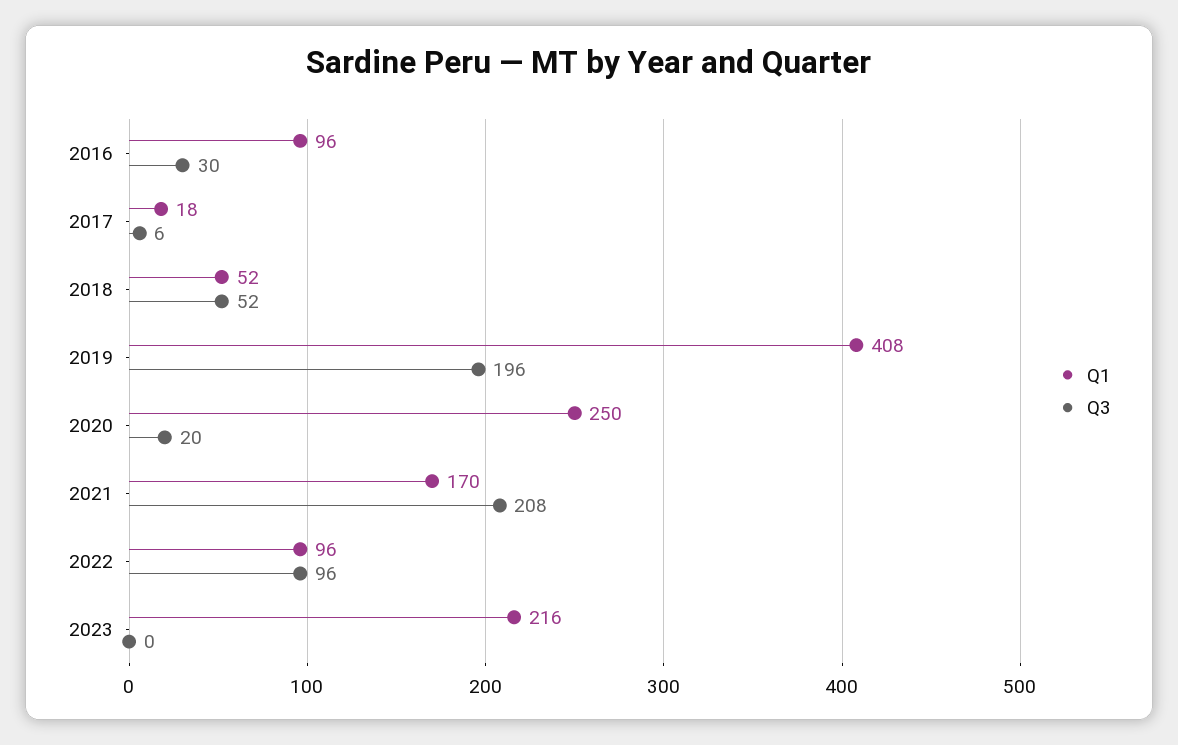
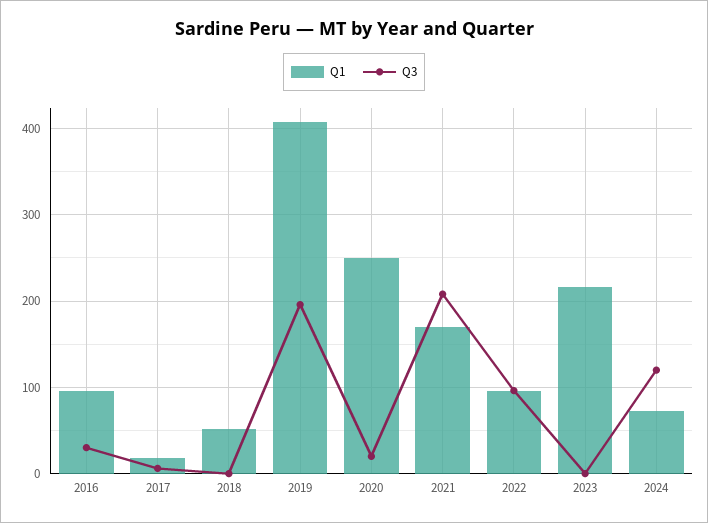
Q3, 2018: 52 -> 0
Q1, 2024: none -> 70
Q3, 2024: none -> 120

